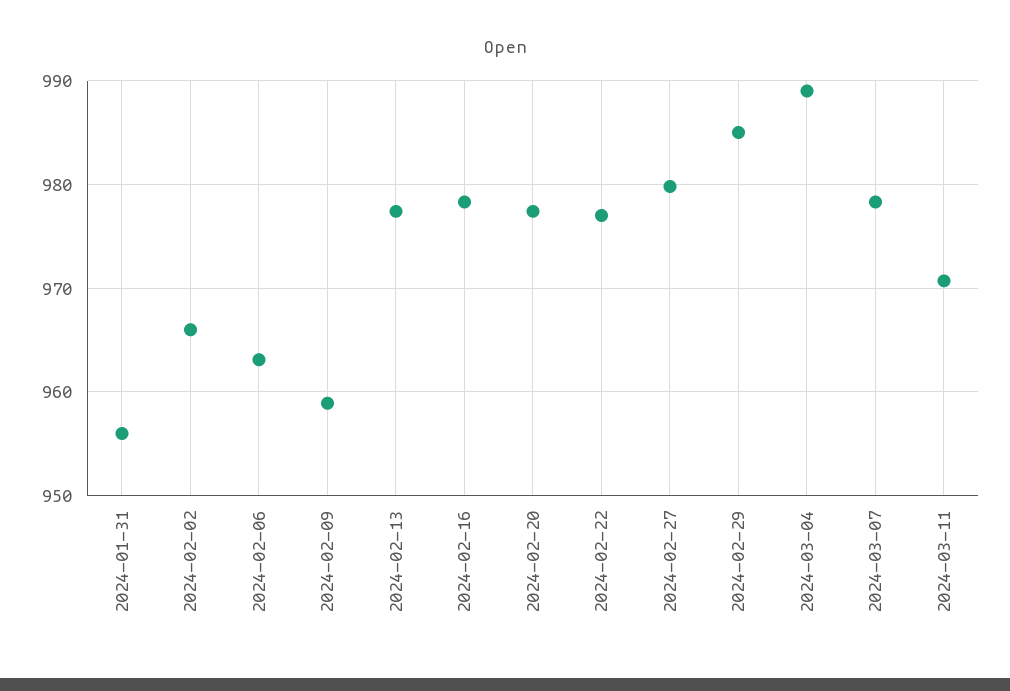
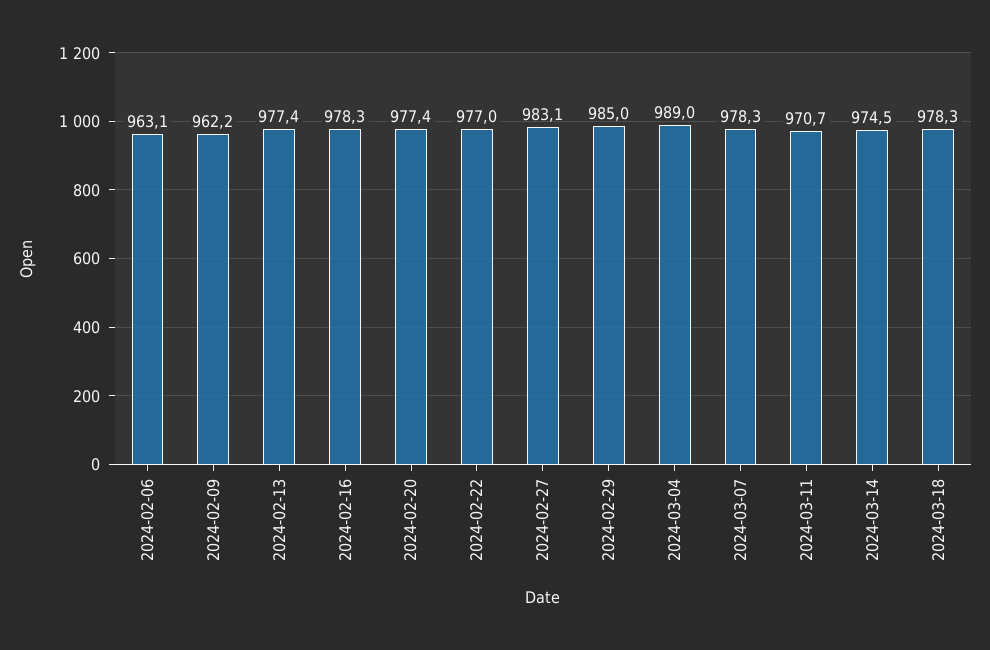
2024-01-31: 956 -> none
2024-02-02: 966 -> none
2024-02-09: 959 -> 962.2
2024-02-27: 980 -> 983.1
2024-03-14: none -> 974.5
2024-03-18: none -> 978.3

